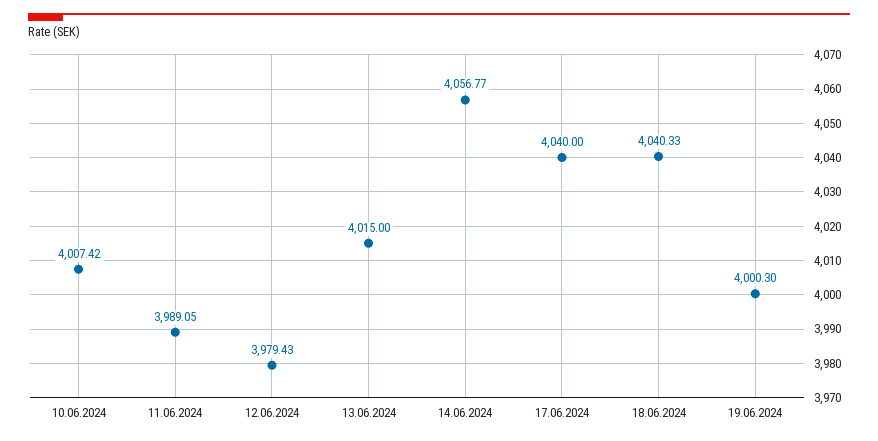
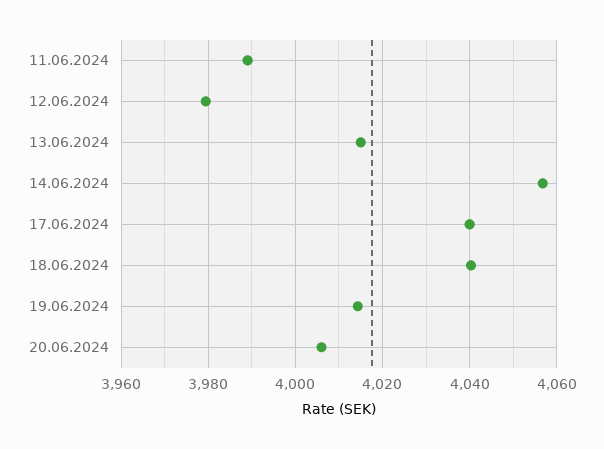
10.06.2024: 4007.42 -> none
19.06.2024: 4000.3 -> 4014
20.06.2024: none -> 4006

